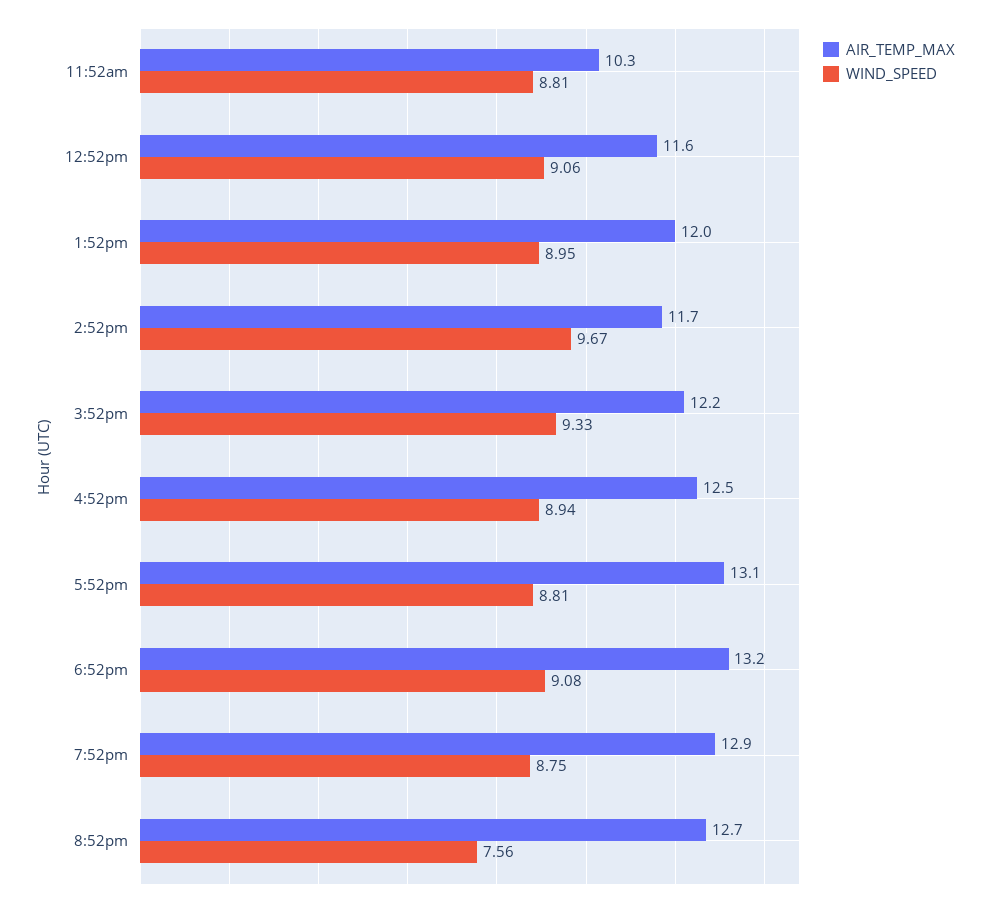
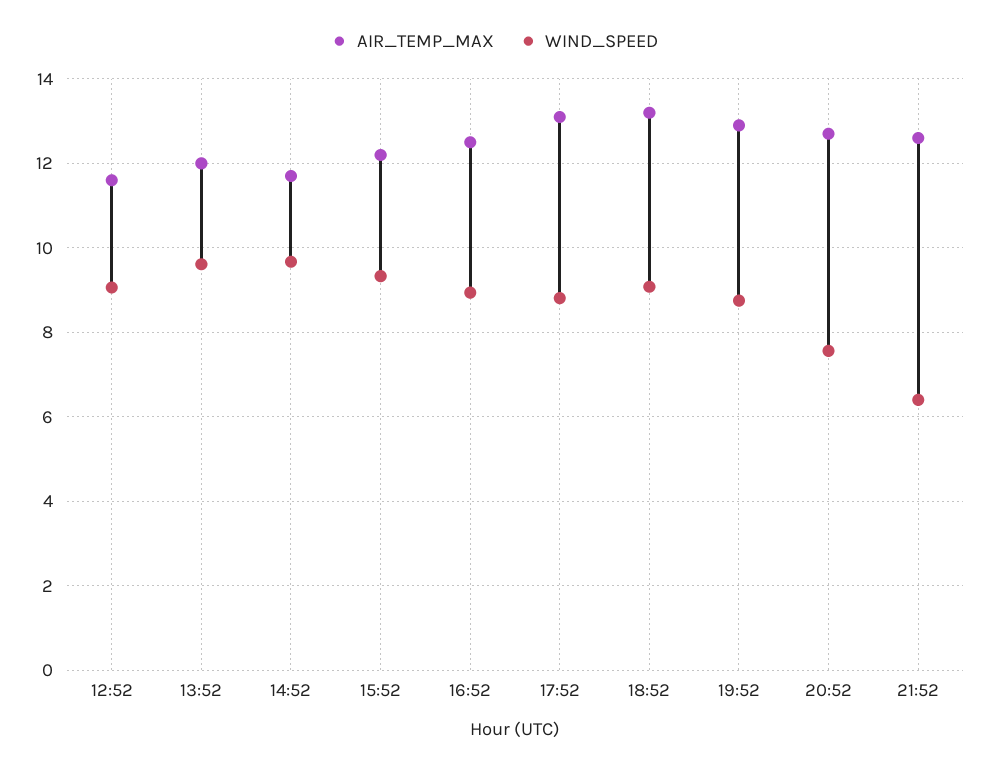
AIR_TEMP_MAX, 11:52am: 10.3 -> none
WIND_SPEED, 11:52am: 8.81 -> none
WIND_SPEED, 1:52pm: 8.95 -> 9.6
AIR_TEMP_MAX, 21:52: none -> 12.6
WIND_SPEED, 21:52: none -> 6.4

